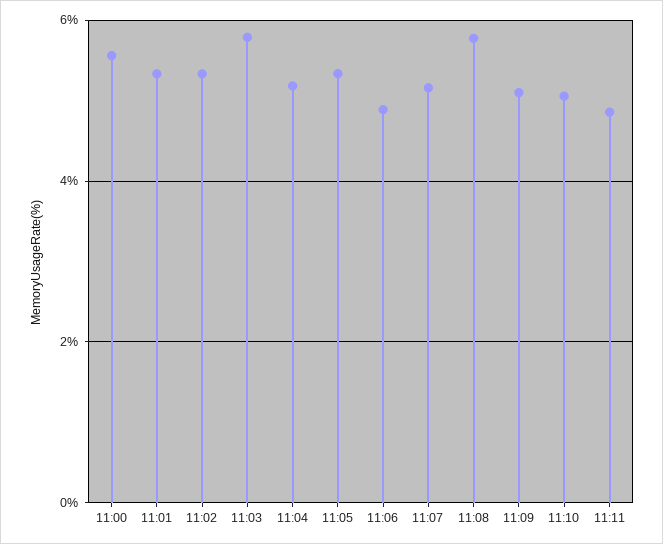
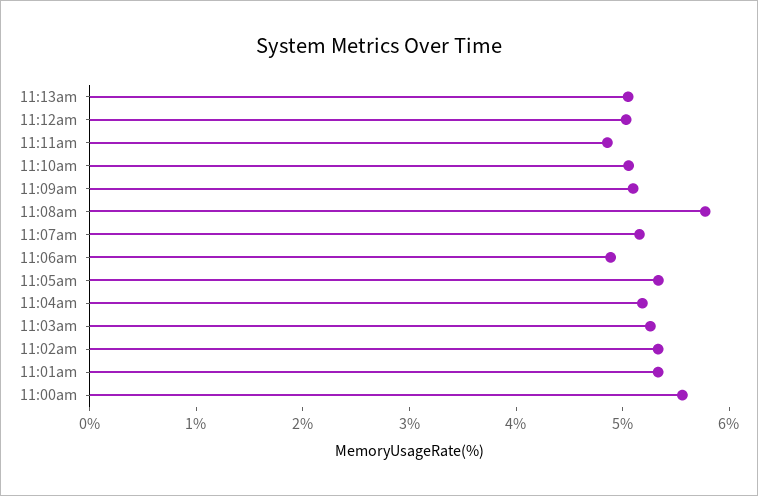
11:03: 5.8 -> 5.2
11:13am: none -> 5
11:12am: none -> 5

